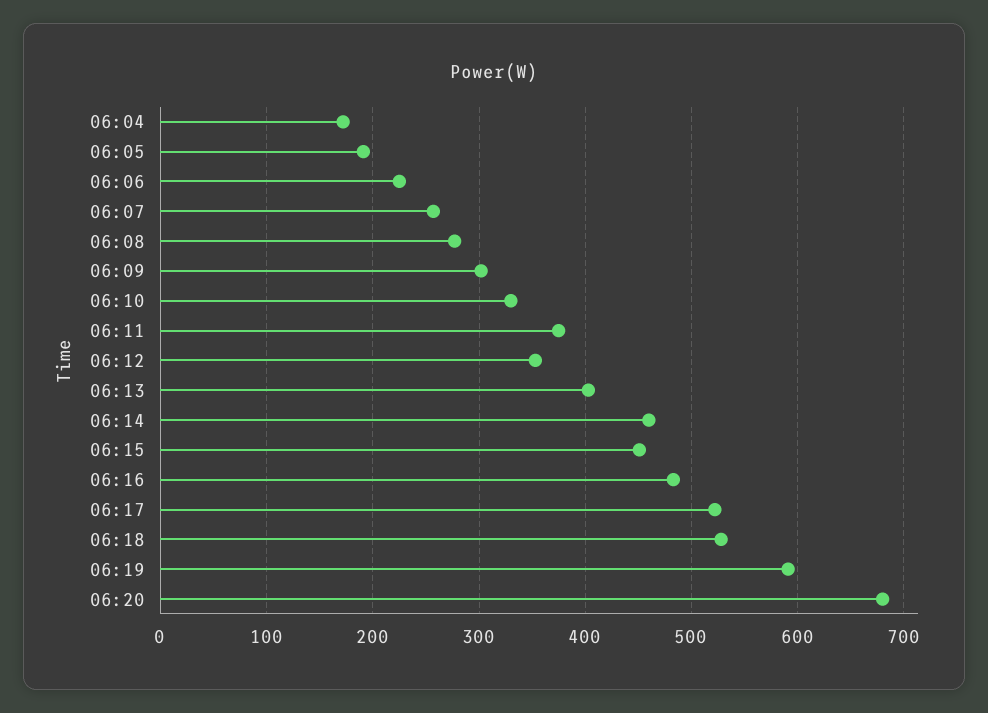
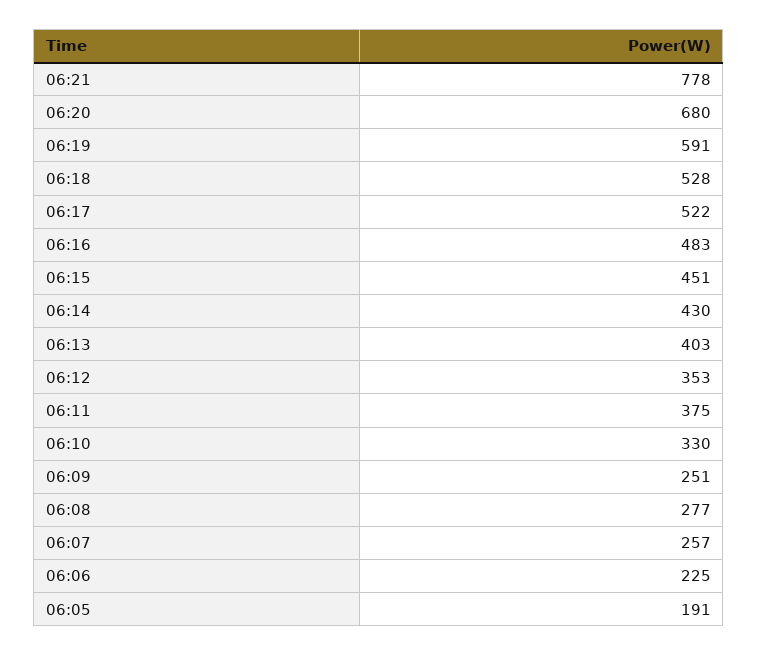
06:04: 170 -> none
06:09: 300 -> 251
06:14: 460 -> 430
06:21: none -> 778

